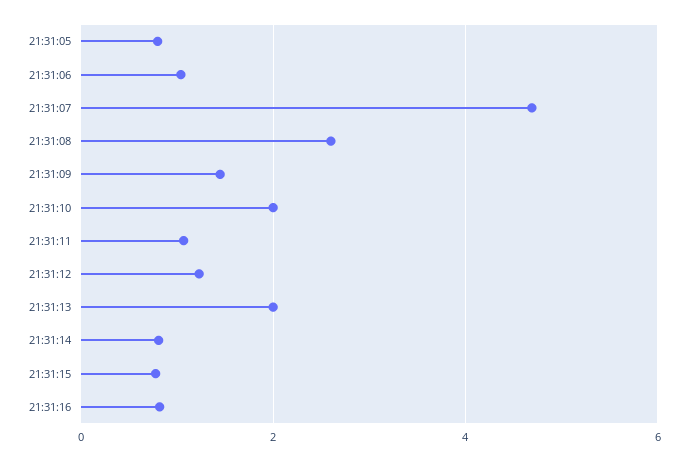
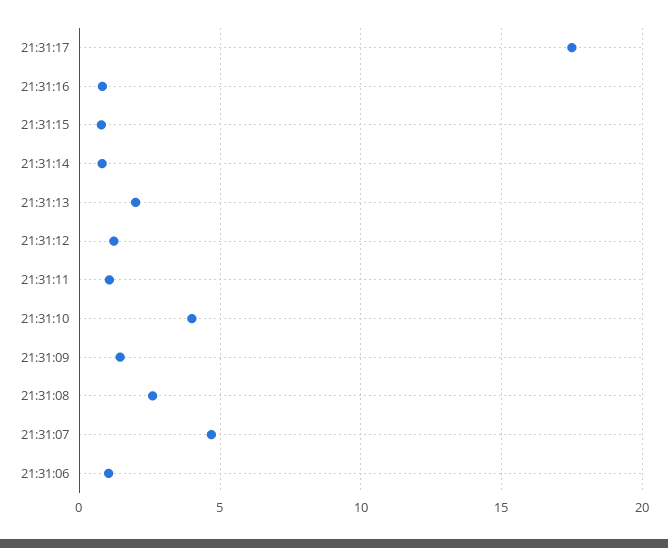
21:31:05: 0.8 -> none
21:31:10: 2 -> 4
21:31:17: none -> 17.5

